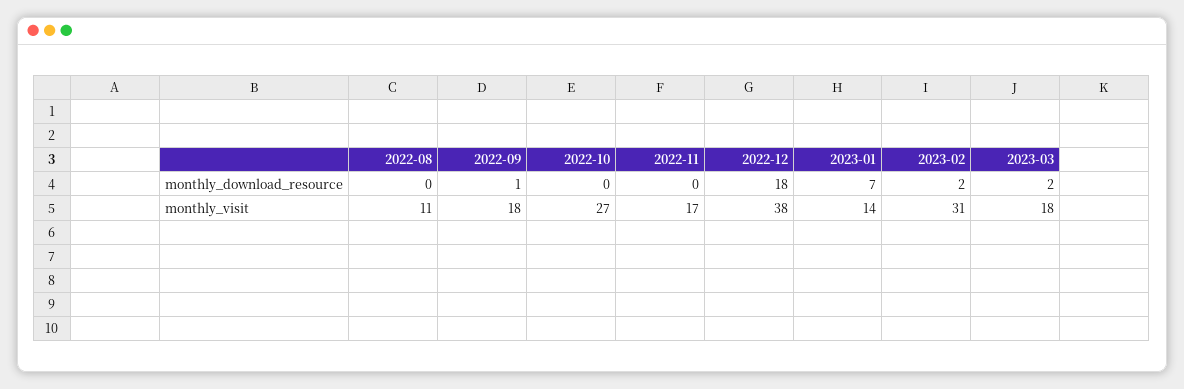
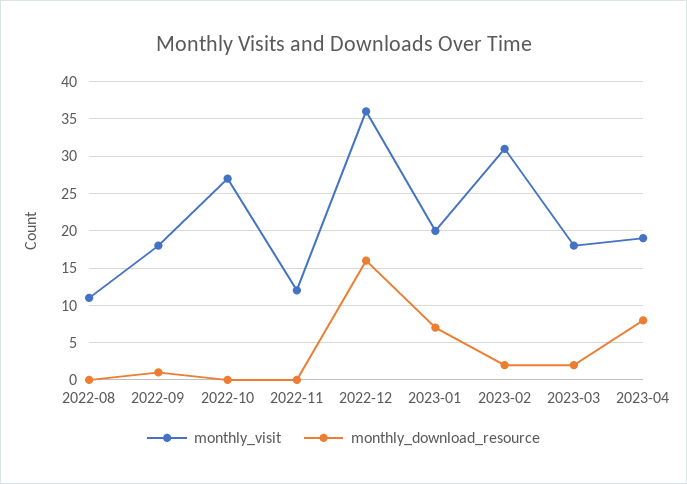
monthly_download_resource, 2022-12: 18 -> 16
monthly_visit, 2022-11: 17 -> 12
monthly_visit, 2022-12: 38 -> 36
monthly_visit, 2023-01: 14 -> 20
monthly_visit, 2023-04: none -> 19
monthly_download_resource, 2023-04: none -> 8

